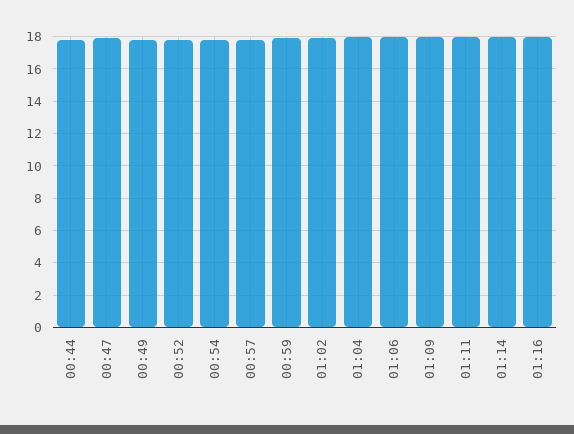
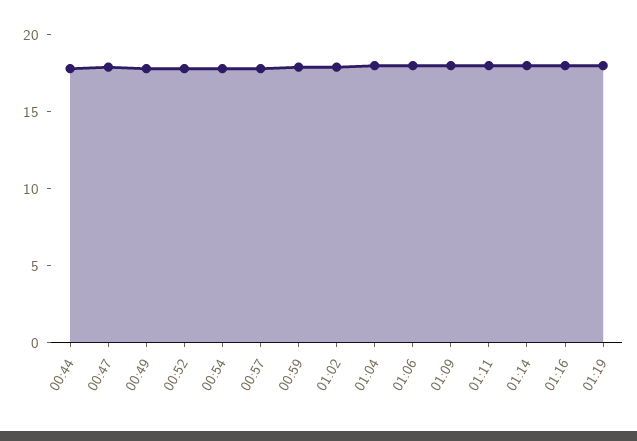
01:19: none -> 18

